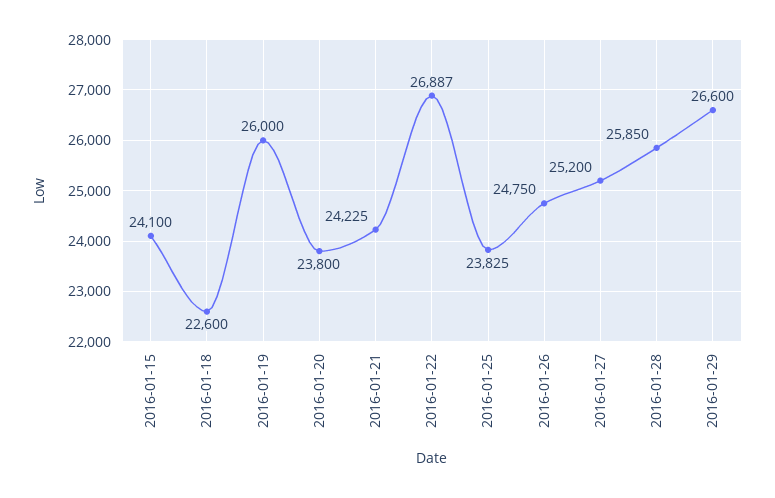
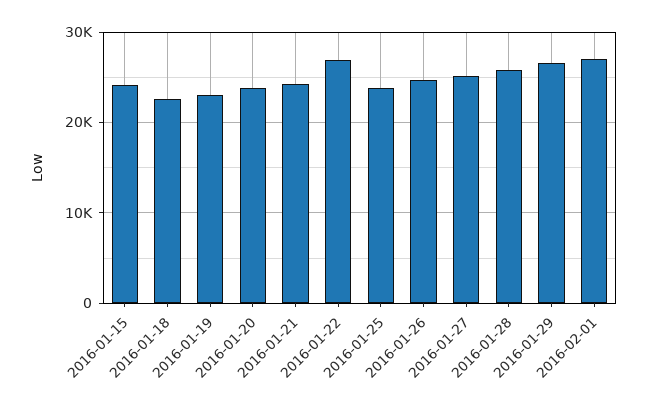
2016-01-19: 26000 -> 23000
2016-02-01: none -> 27000

